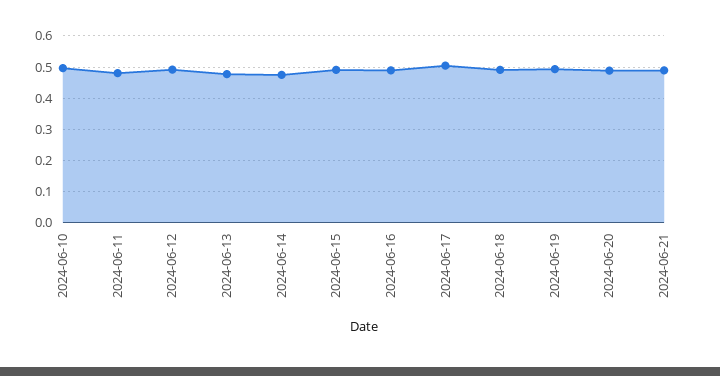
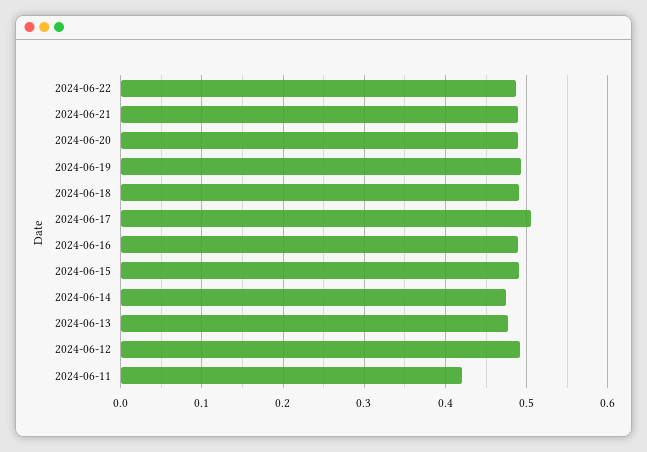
2024-06-10: 0.5 -> none
2024-06-11: 0.48 -> 0.42
2024-06-22: none -> 0.49

